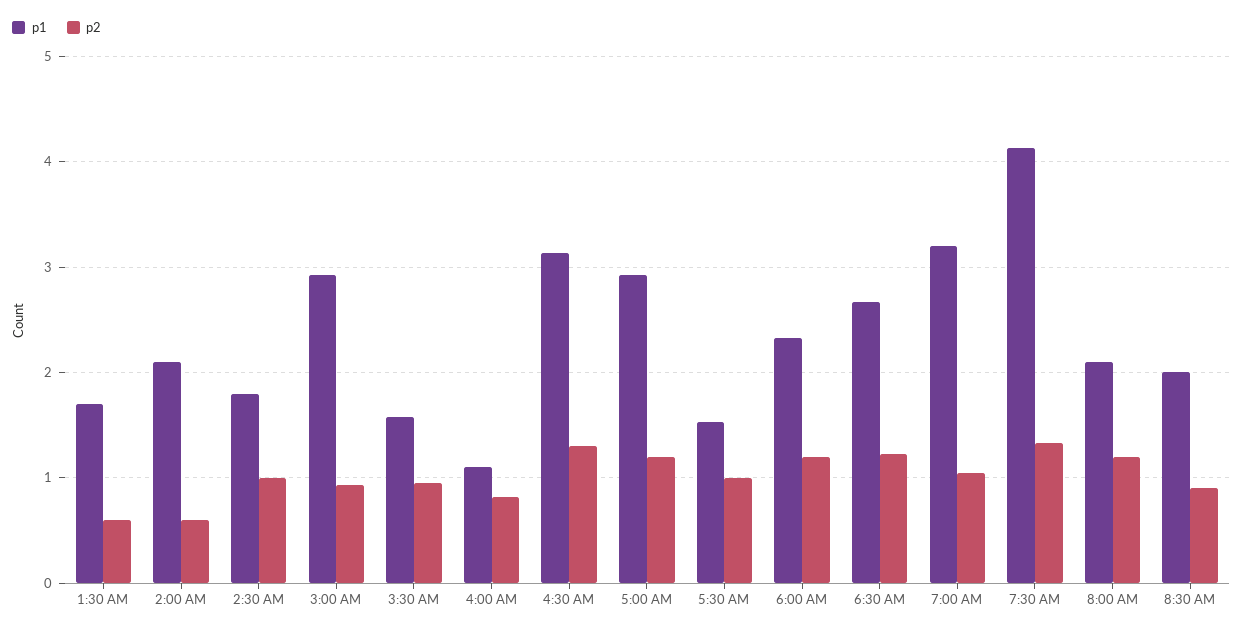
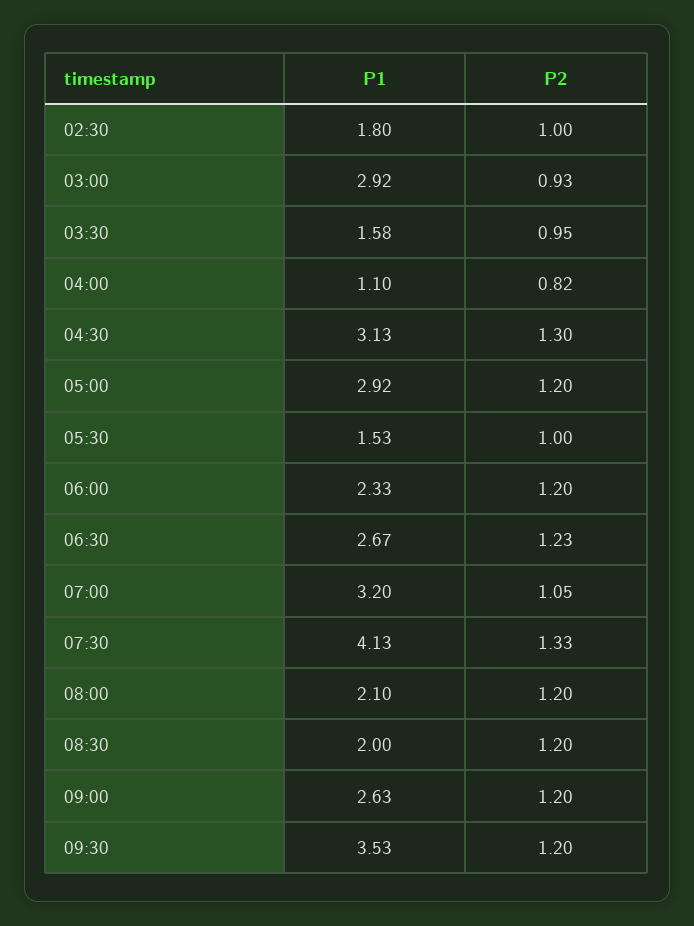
p1, 1:30 AM: 1.7 -> none
p2, 1:30 AM: 0.6 -> none
p1, 2:00 AM: 2.1 -> none
p2, 2:00 AM: 0.6 -> none
p2, 8:30 AM: 0.9 -> 1.2
p1, 09:00: none -> 2.63
p2, 09:00: none -> 1.2
p1, 09:30: none -> 3.53
p2, 09:30: none -> 1.2

